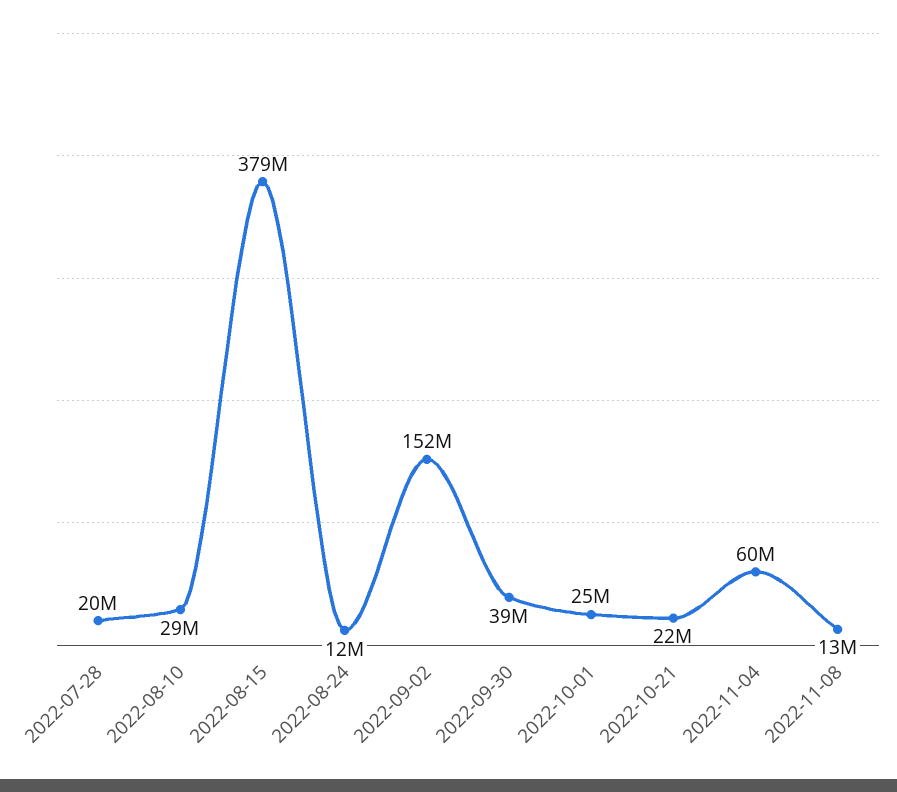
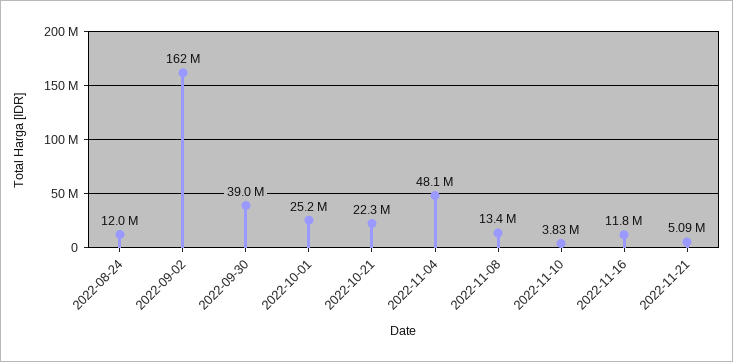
2022-07-28: 20000000 -> none
2022-08-10: 29000000 -> none
2022-08-15: 379000000 -> none
2022-09-02: 152000000 -> 162000000
2022-11-04: 60000000 -> 48100000
2022-11-10: none -> 3830000
2022-11-16: none -> 11800000
2022-11-21: none -> 5090000

